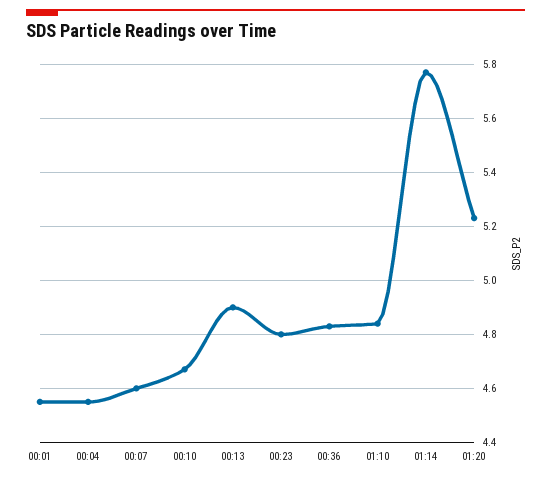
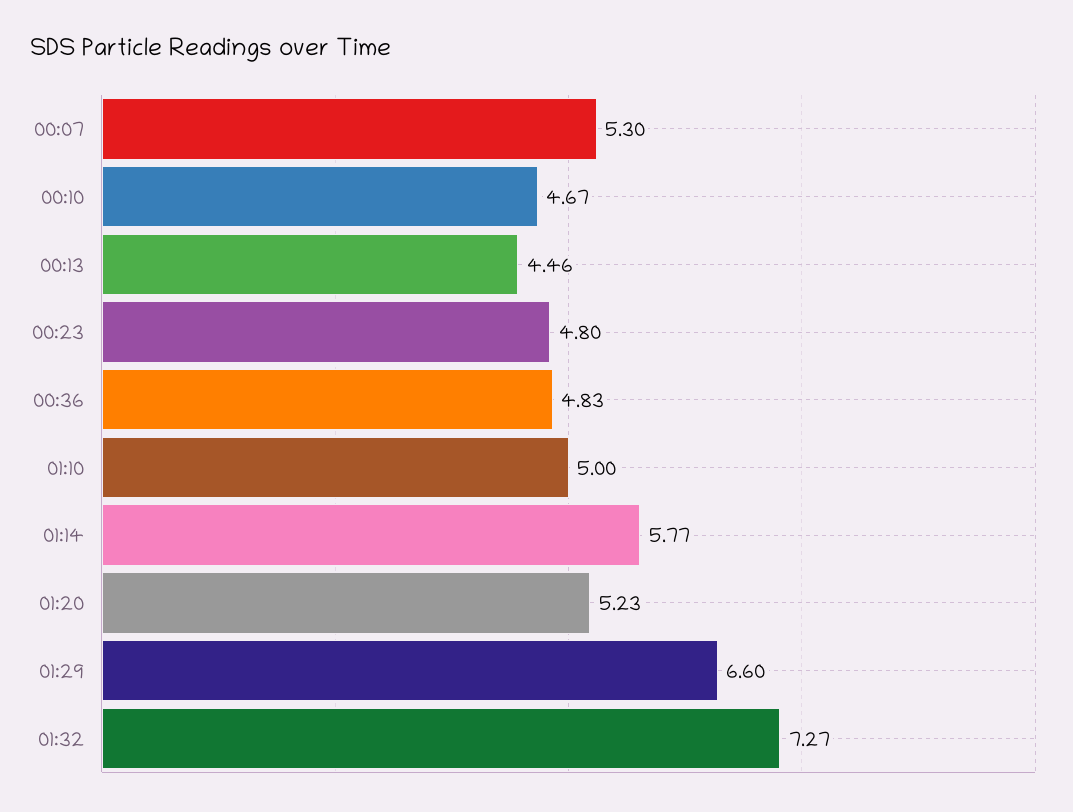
00:01: 4.55 -> none
00:04: 4.55 -> none
00:07: 4.6 -> 5.3
00:13: 4.9 -> 4.46
01:10: 4.85 -> 5
01:29: none -> 6.6
01:32: none -> 7.27

